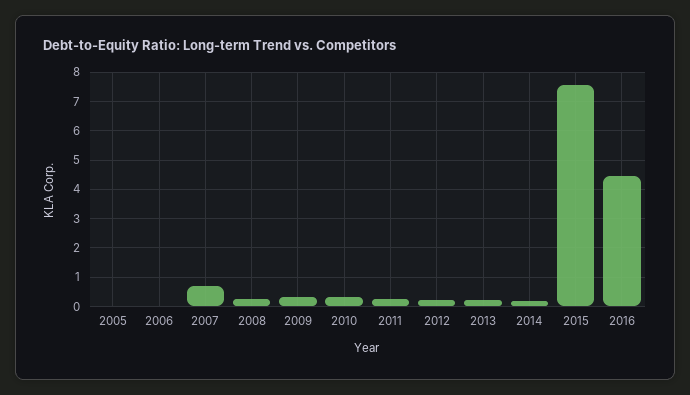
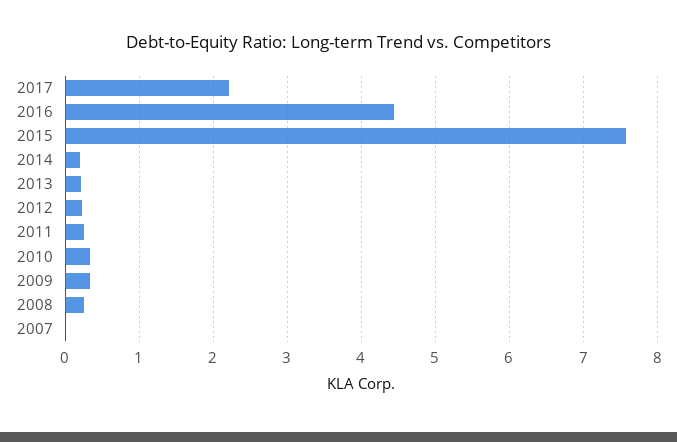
2005: 0 -> none
2006: 0 -> none
2007: 0.75 -> 0
2017: none -> 2.2

